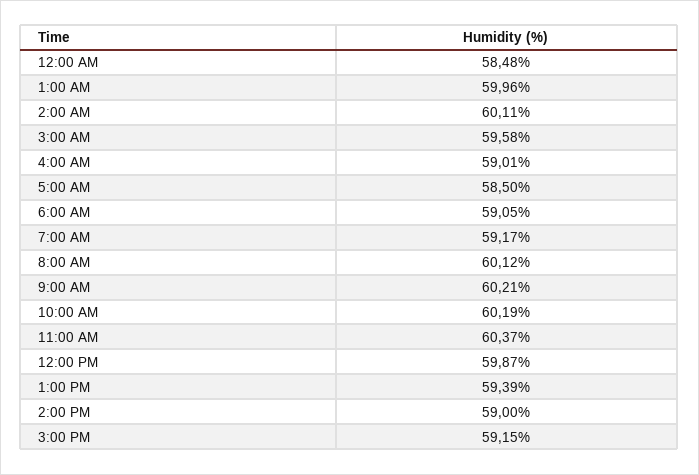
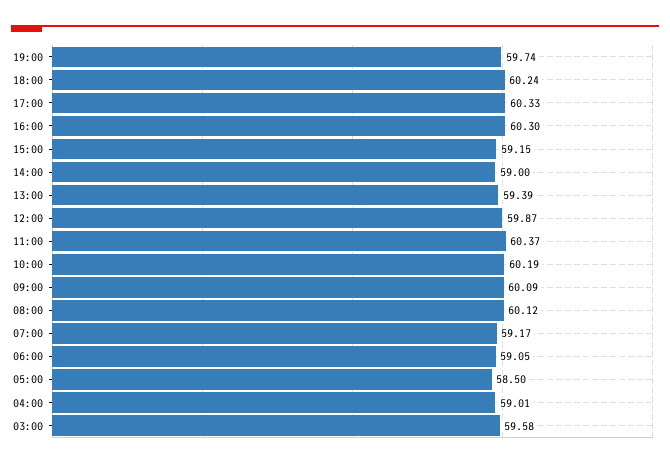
12:00 AM: 58.48 -> none
1:00 AM: 59.96 -> none
2:00 AM: 60.11 -> none
9:00 AM: 60.21 -> 60.09
19:00: none -> 59.74
18:00: none -> 60.24
17:00: none -> 60.33
16:00: none -> 60.3

